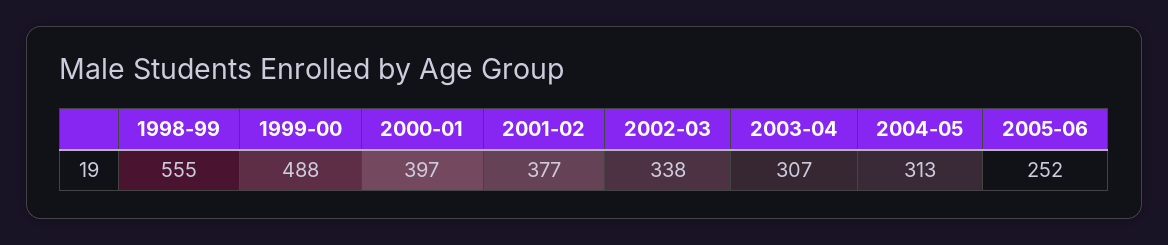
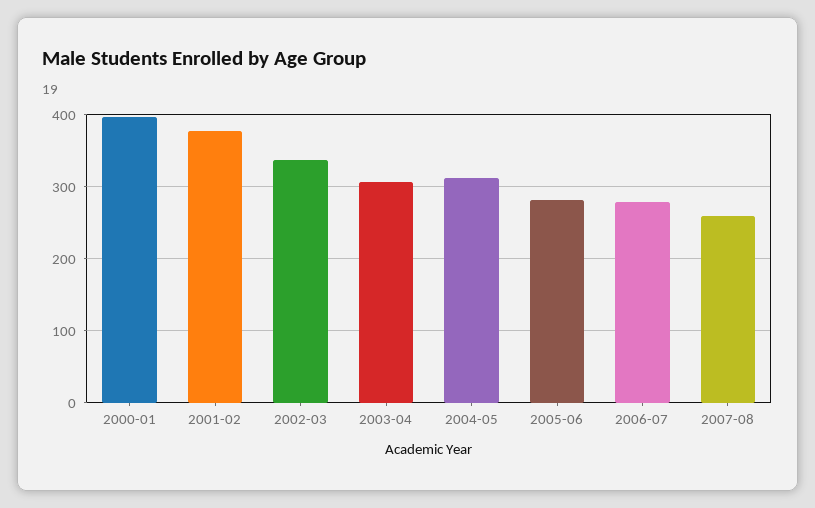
1998-99: 555 -> none
1999-00: 488 -> none
2005-06: 252 -> 280
2006-07: none -> 280
2007-08: none -> 260

